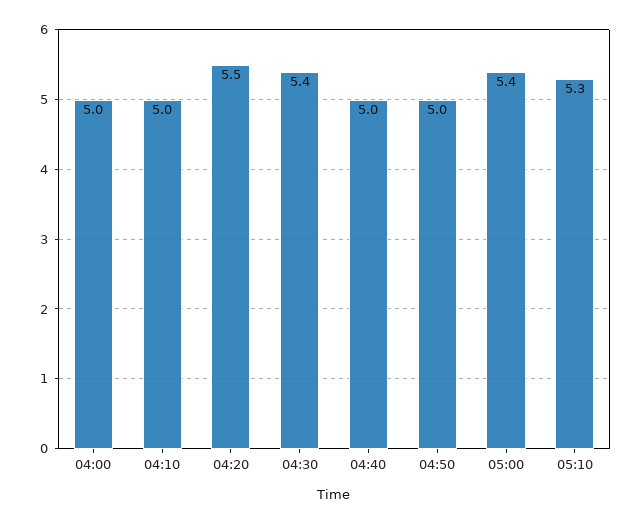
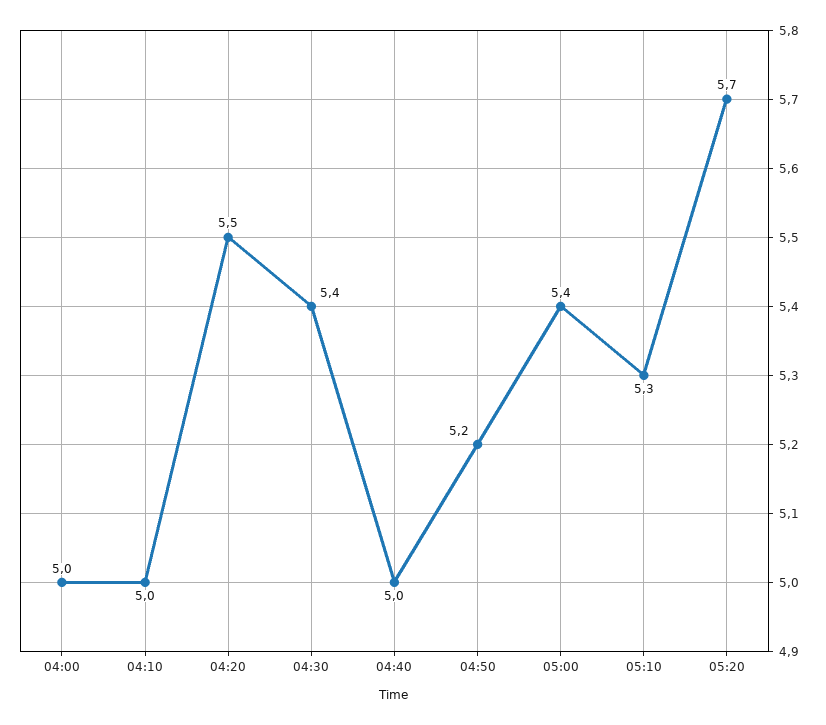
04:50: 5 -> 5.2
05:20: none -> 5.7

